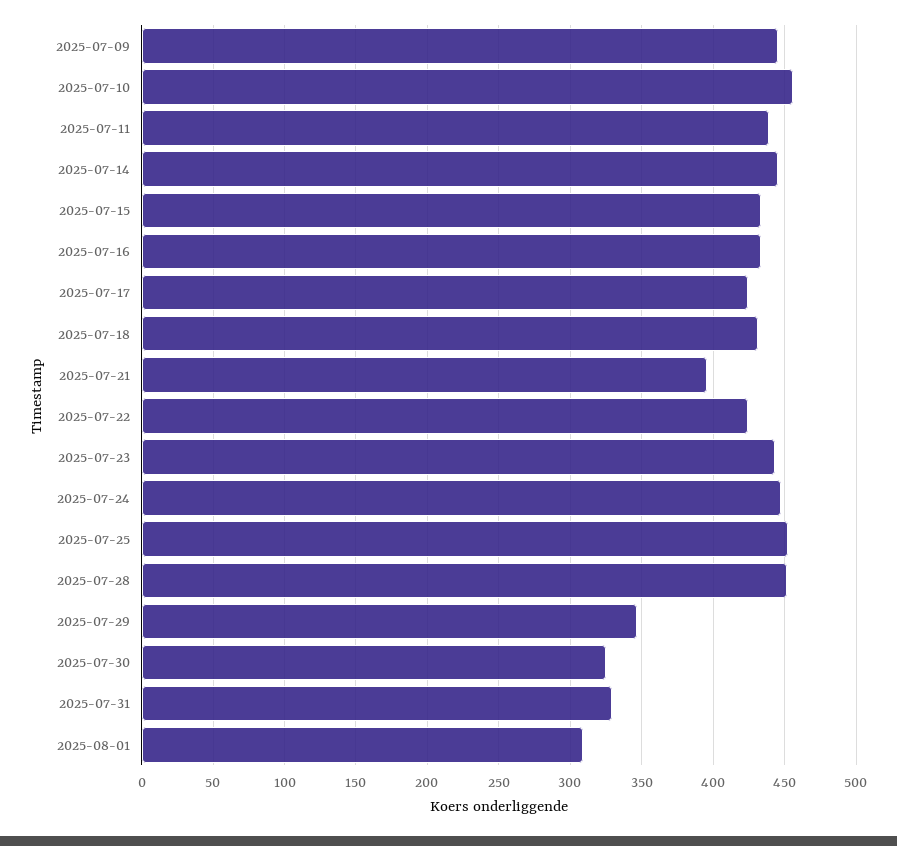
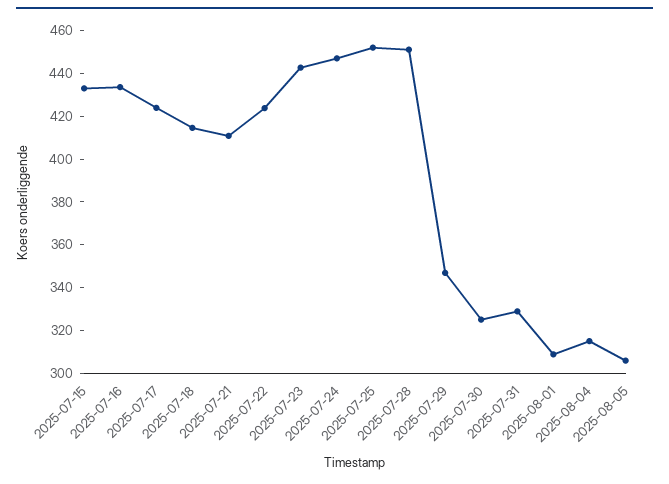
2025-07-09: 445 -> none
2025-07-10: 455 -> none
2025-07-11: 440 -> none
2025-07-14: 445 -> none
2025-07-18: 430 -> 415
2025-07-21: 395 -> 410
2025-08-04: none -> 315
2025-08-05: none -> 305

